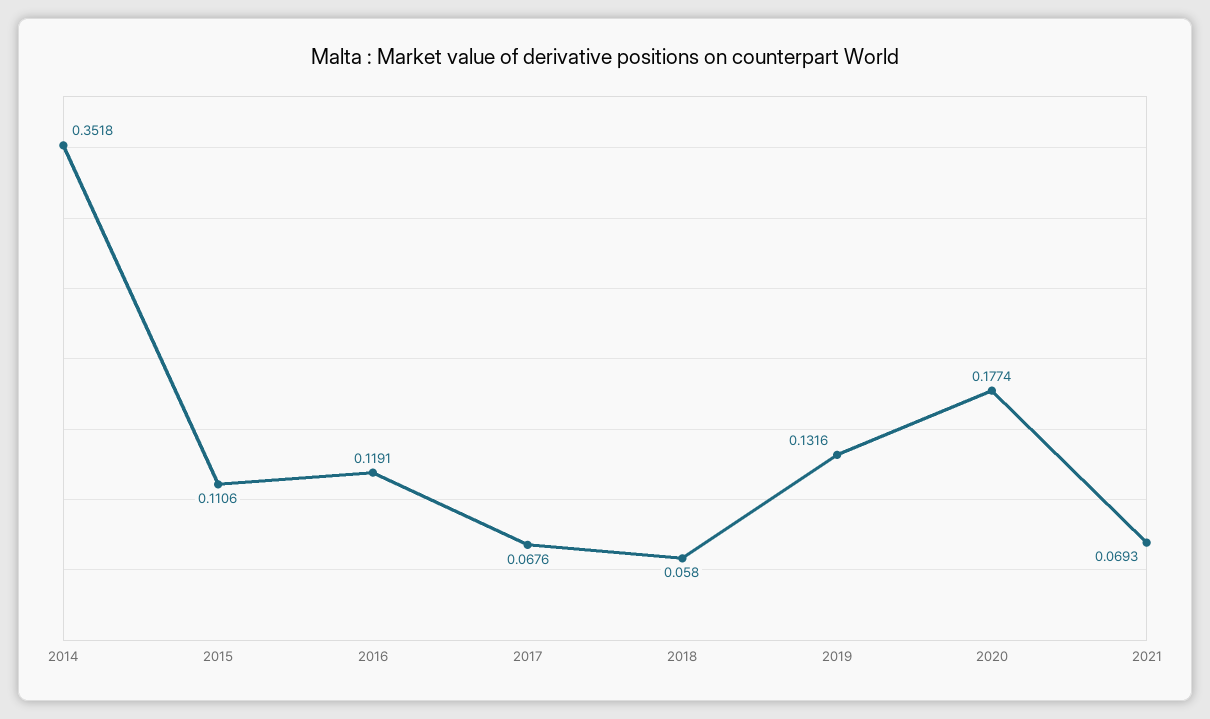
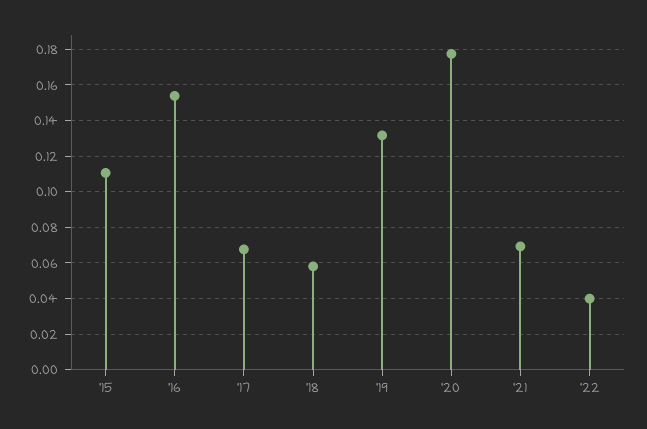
2014: 0.3518 -> none
2016: 0.1191 -> 0.155
'22: none -> 0.04

